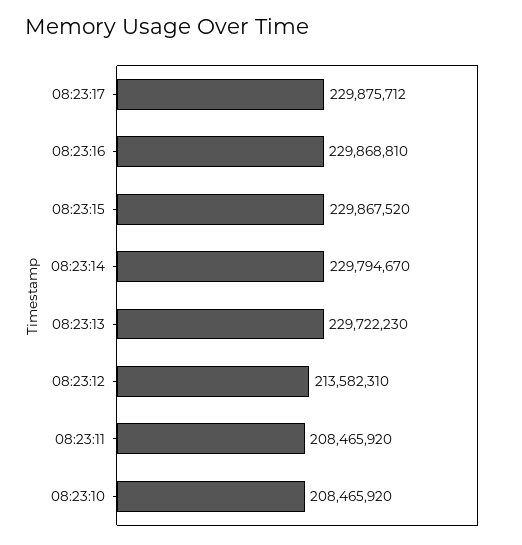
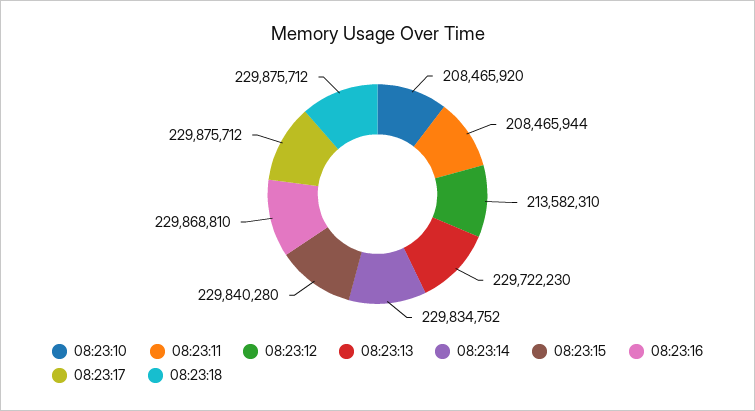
08:23:15: 229867520 -> 229840280
08:23:14: 229794670 -> 229834752
08:23:11: 208465920 -> 208465944
08:23:18: none -> 229875712

